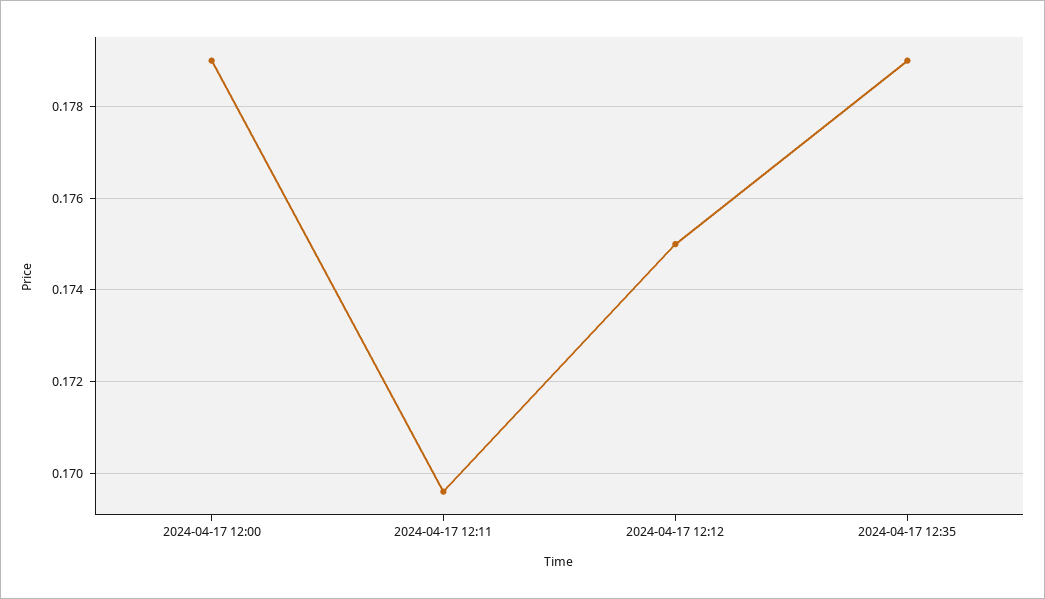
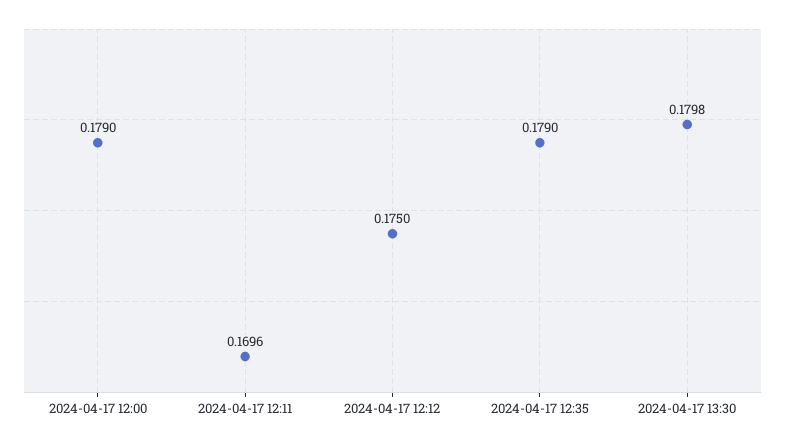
2024-04-17 13:30: none -> 0.1798

